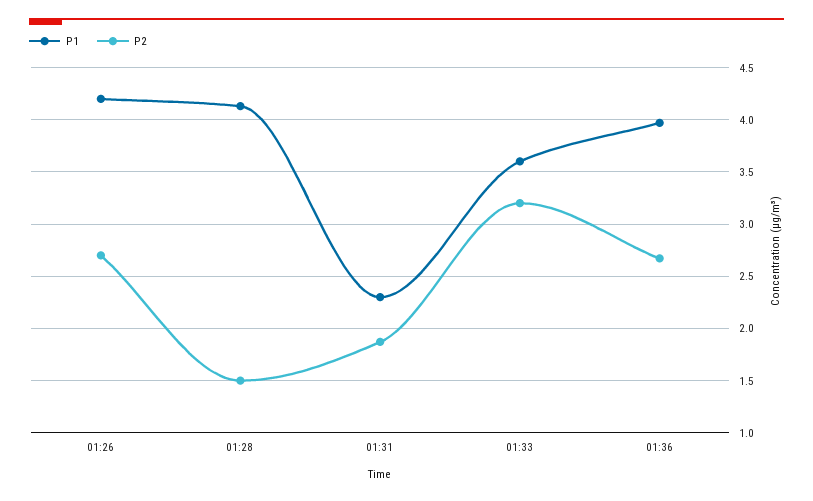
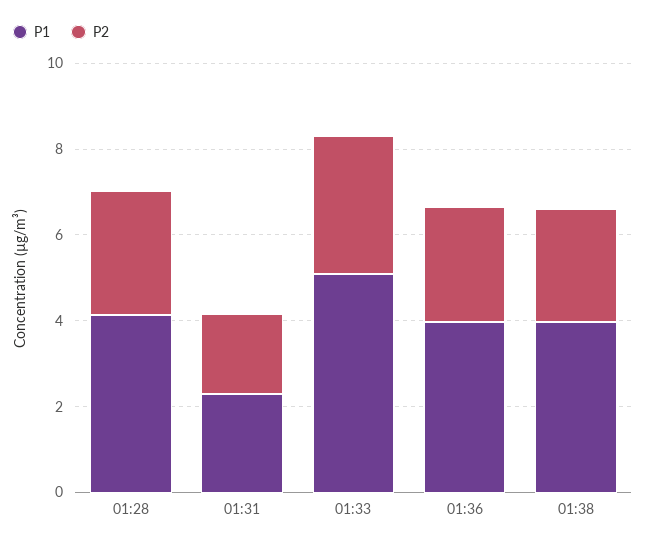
P1, 01:26: 4.2 -> none
P2, 01:26: 2.7 -> none
P2, 01:28: 1.5 -> 3
P1, 01:33: 3.6 -> 5
P1, 01:38: none -> 4
P2, 01:38: none -> 2.5

